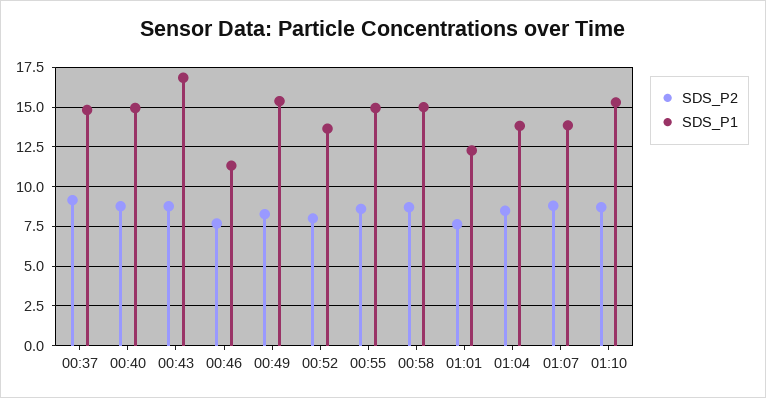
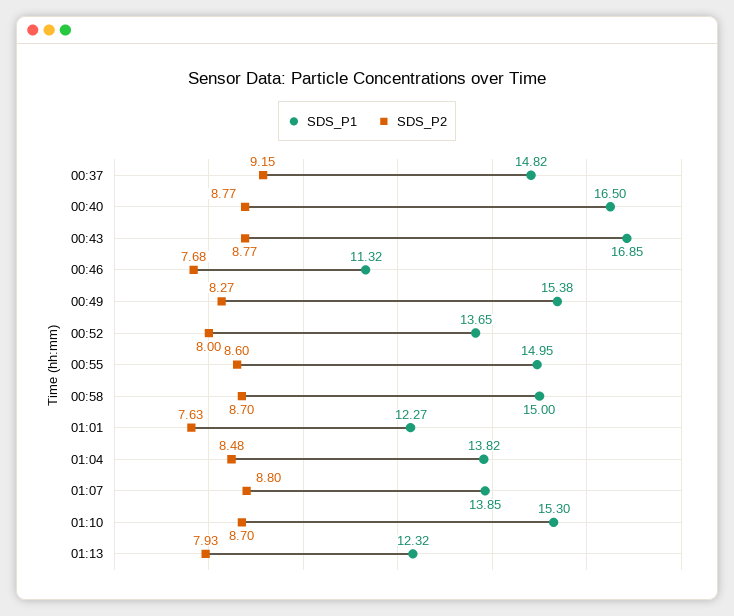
SDS_P1, 00:40: 15 -> 16.5
SDS_P1, 01:13: none -> 12.32
SDS_P2, 01:13: none -> 7.93

